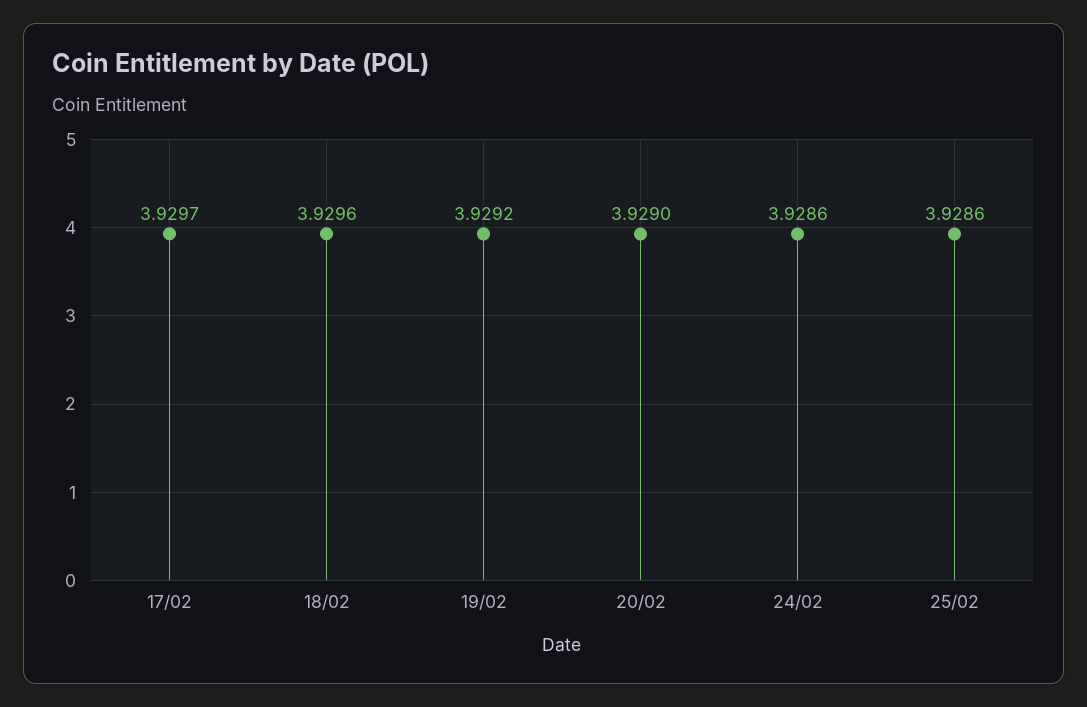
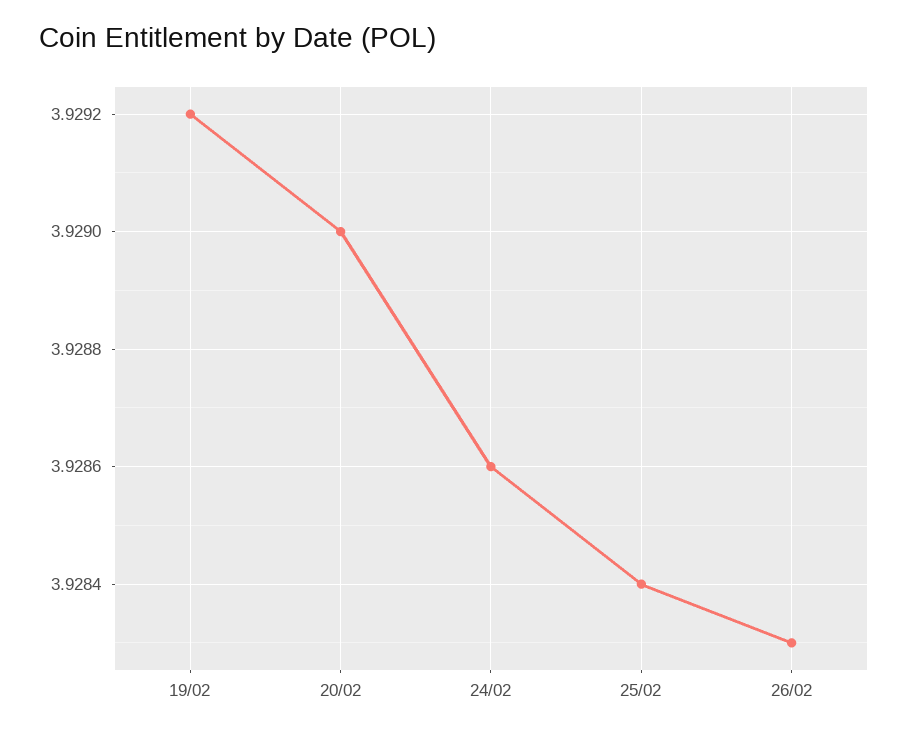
17/02: 3.9297 -> none
18/02: 3.9296 -> none
25/02: 3.9286 -> 3.9284
26/02: none -> 3.9283

